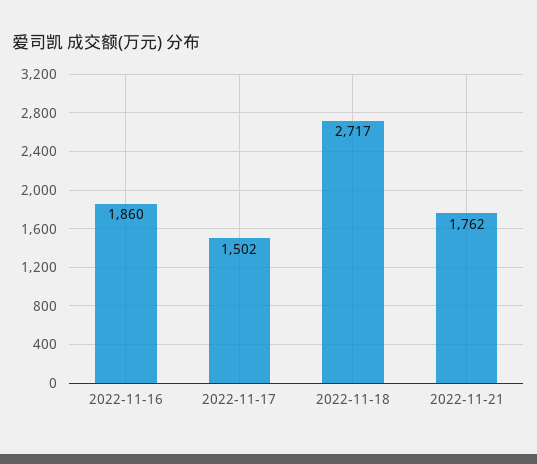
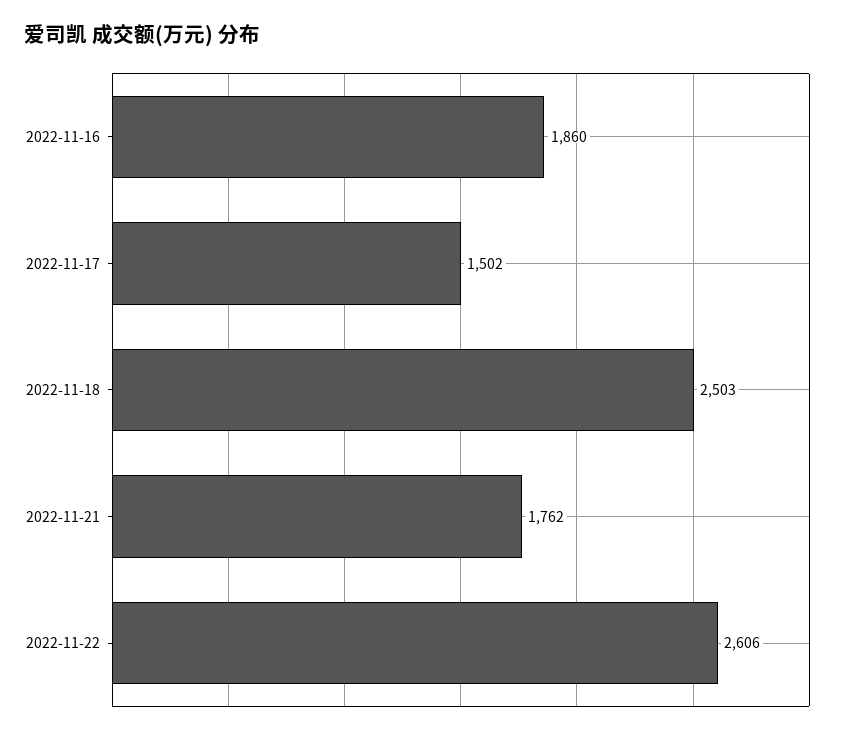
2022-11-18: 2717 -> 2503
2022-11-22: none -> 2606

